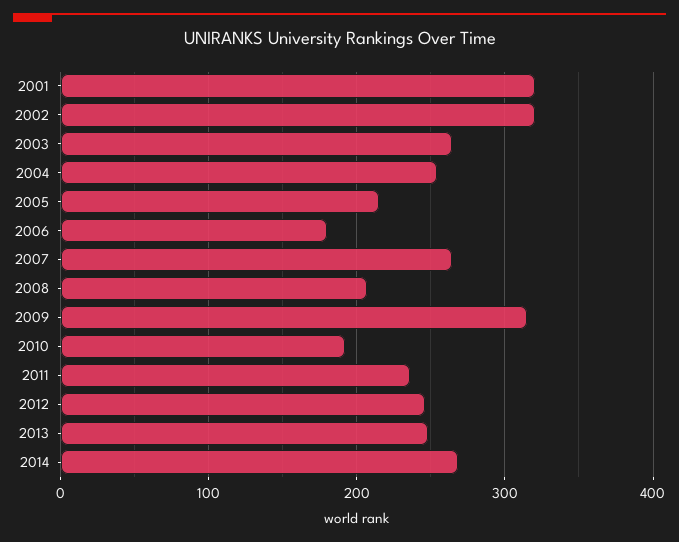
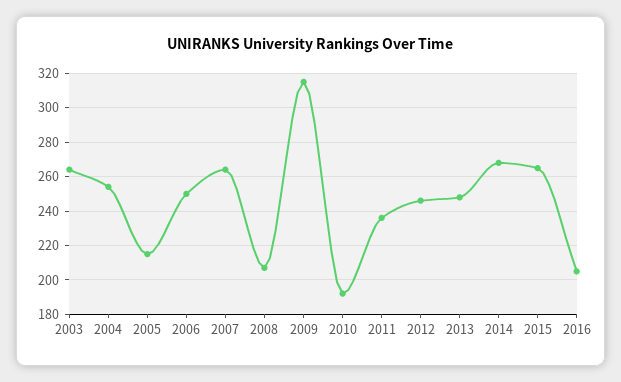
2001: 320 -> none
2002: 320 -> none
2006: 180 -> 250
2015: none -> 265
2016: none -> 205

